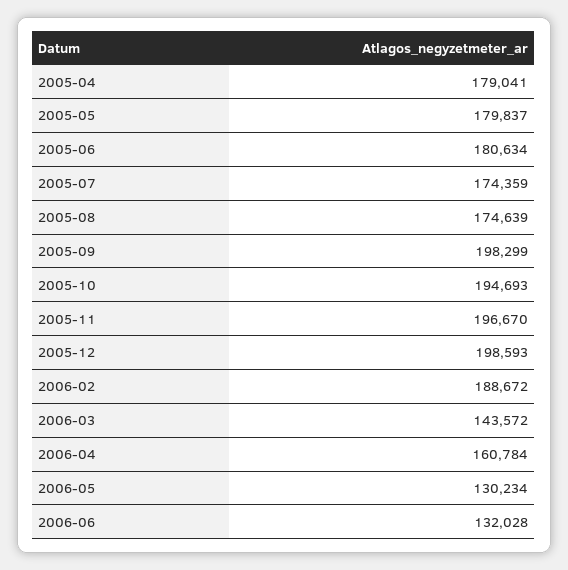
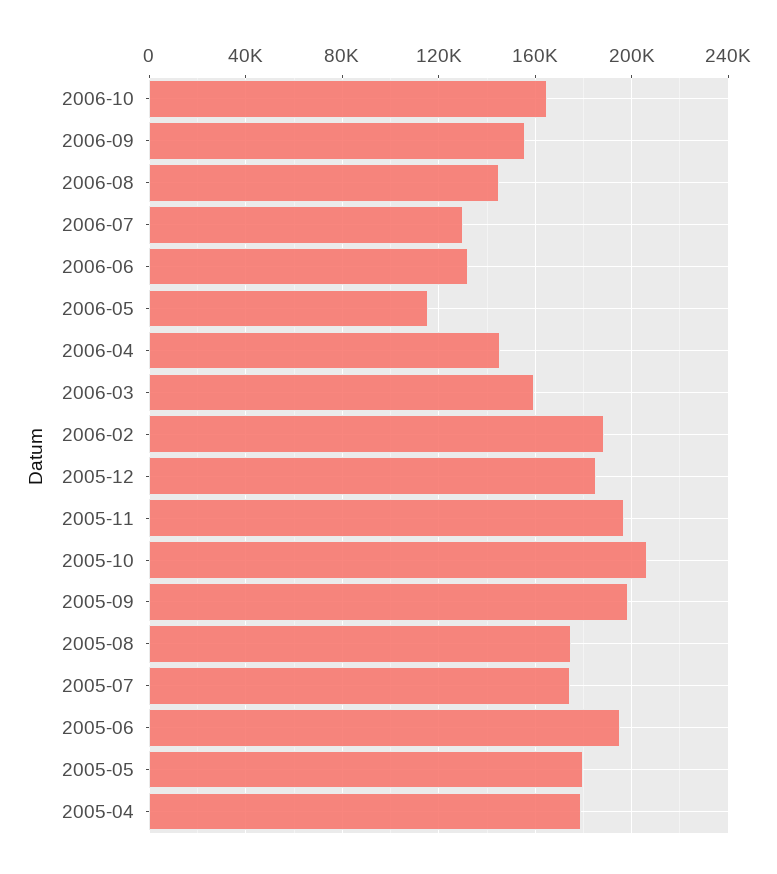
2005-06: 180634 -> 195000
2005-10: 194693 -> 205000
2005-12: 198593 -> 185000
2006-03: 143572 -> 160000
2006-04: 160784 -> 145000
2006-05: 130234 -> 115000
2006-10: none -> 165000
2006-09: none -> 155000
2006-08: none -> 145000
2006-07: none -> 130000

